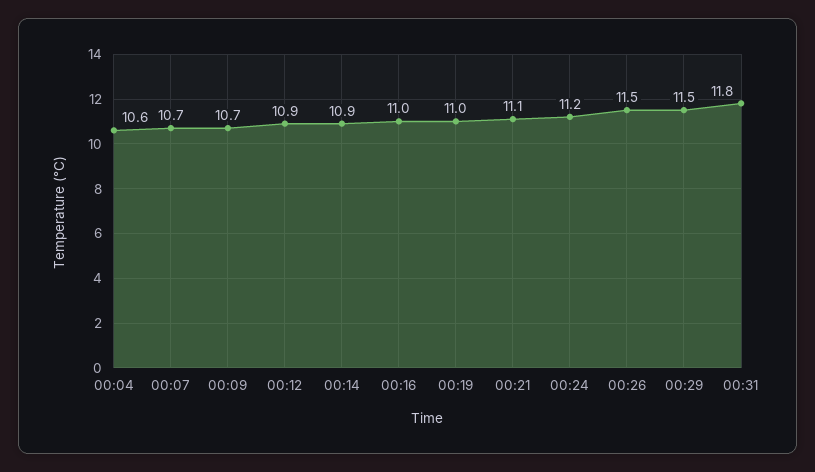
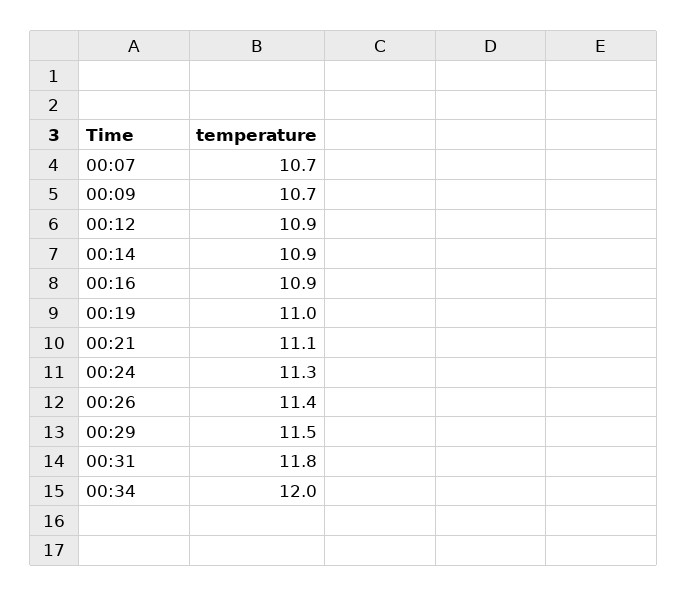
00:04: 10.6 -> none
00:16: 11 -> 10.9
00:24: 11.2 -> 11.3
00:26: 11.5 -> 11.4
00:34: none -> 12

